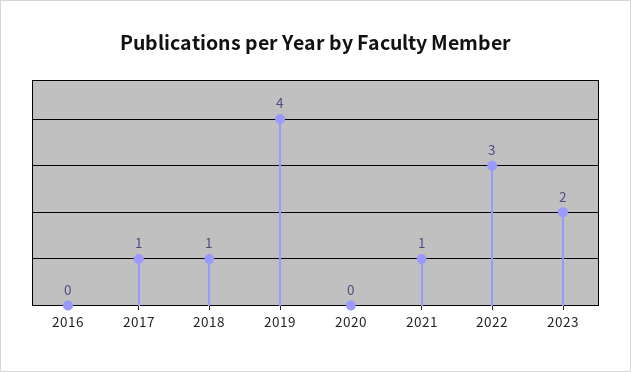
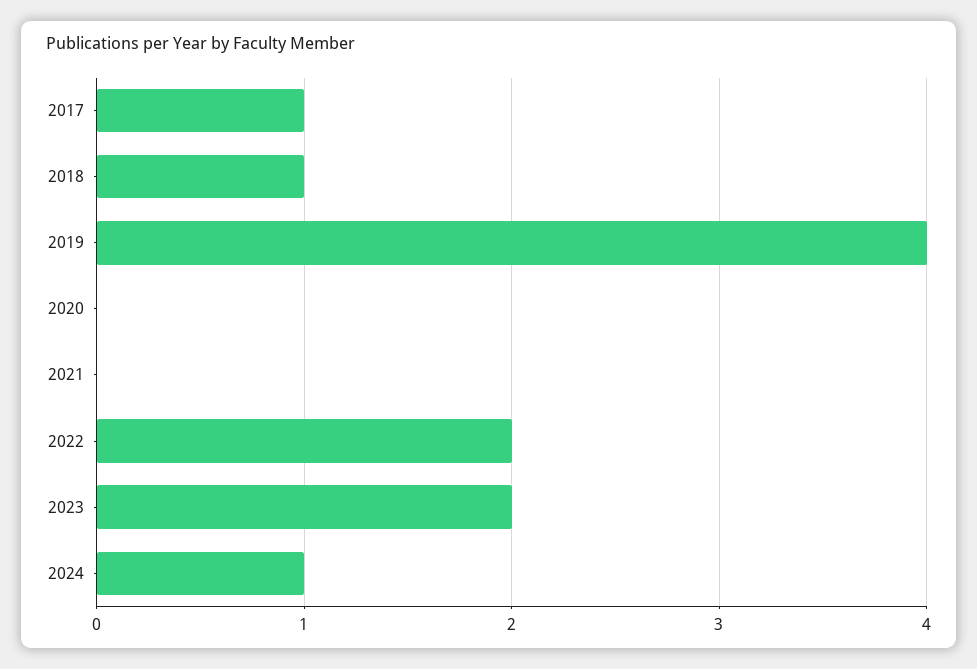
2016: 0 -> none
2021: 1 -> 0
2022: 3 -> 2
2024: none -> 1

